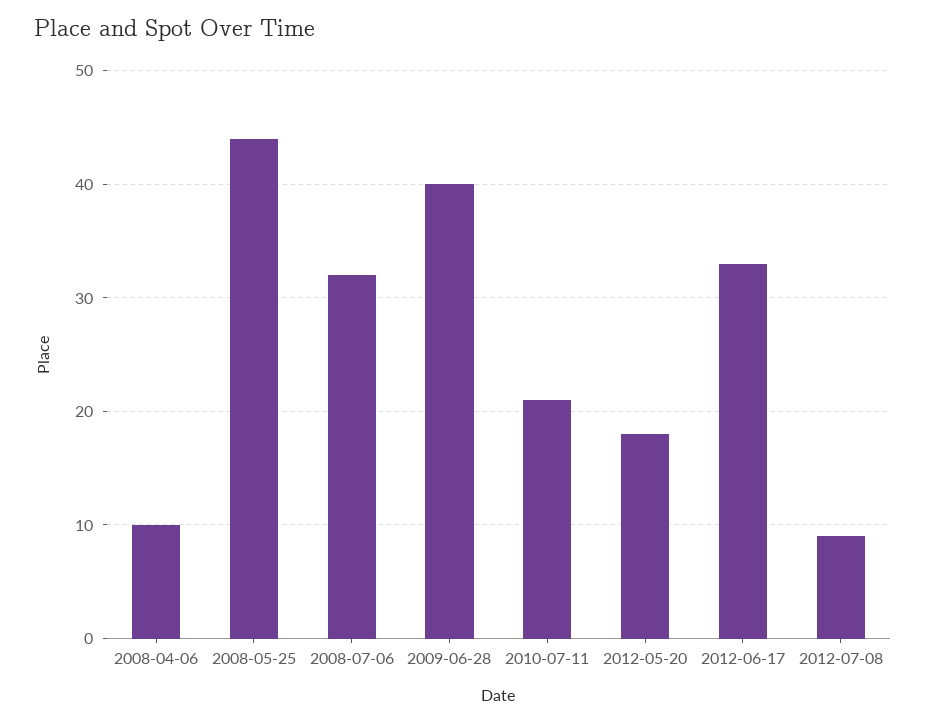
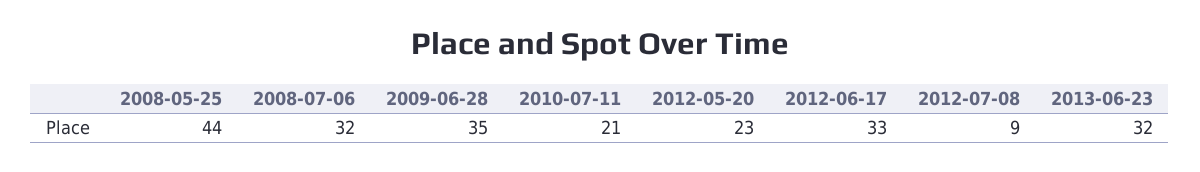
2008-04-06: 10 -> none
2009-06-28: 40 -> 35
2012-05-20: 18 -> 23
2013-06-23: none -> 32

